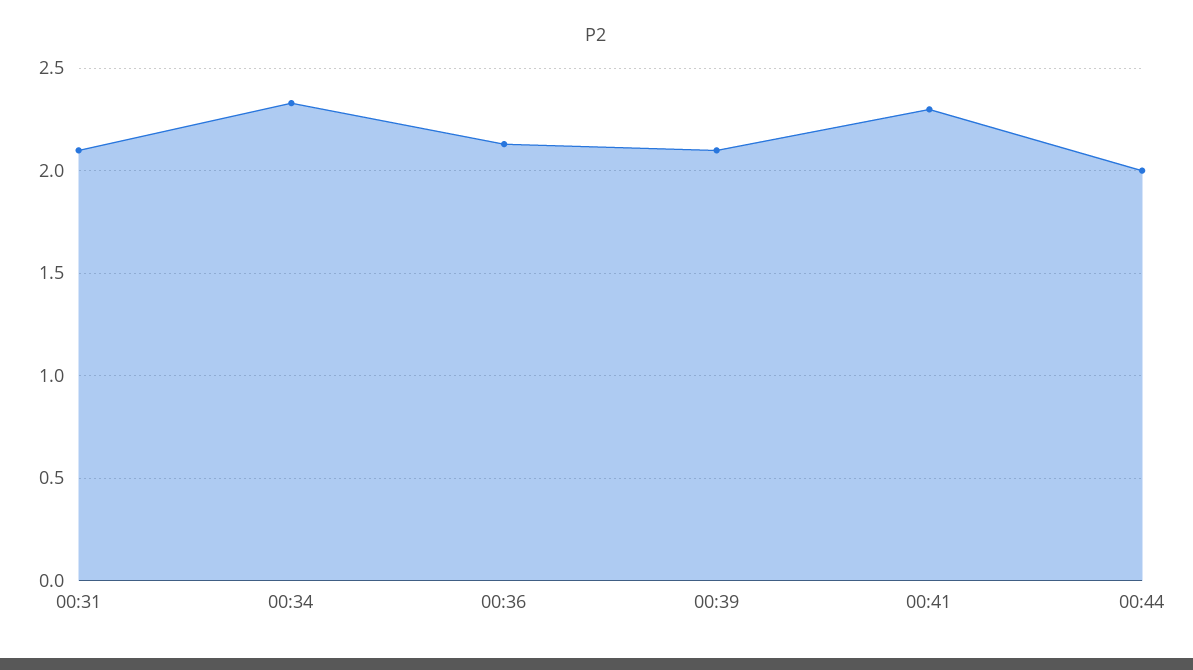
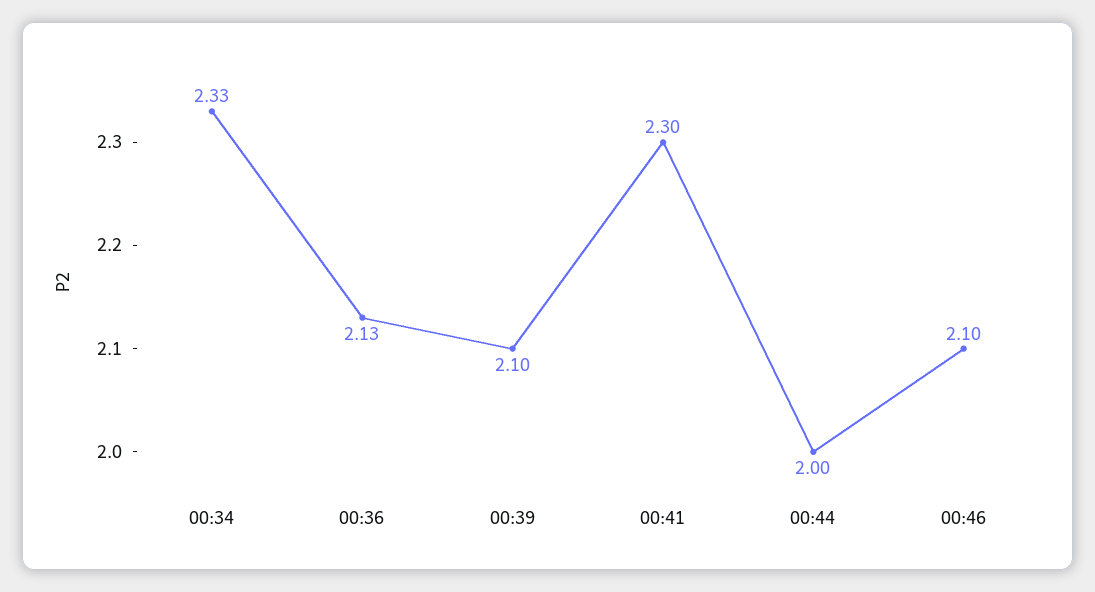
00:31: 2.1 -> none
00:46: none -> 2.1

